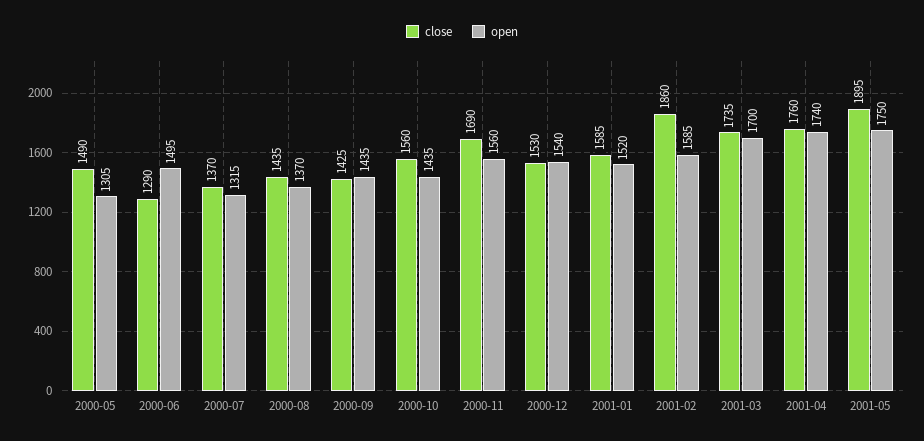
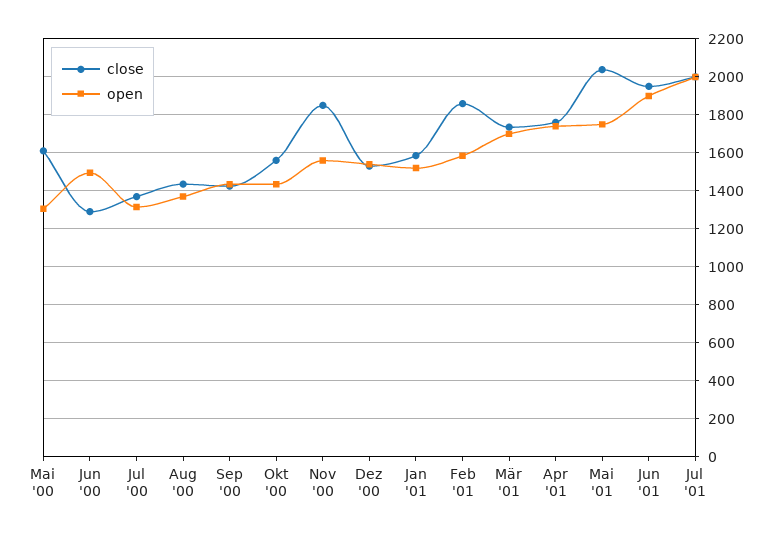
close, 2000-05: 1490 -> 1600
close, 2000-11: 1690 -> 1850
close, 2001-05: 1895 -> 2050
close, Jun '01: none -> 1950
open, Jun '01: none -> 1900
close, Jul '01: none -> 2000
open, Jul '01: none -> 2000

